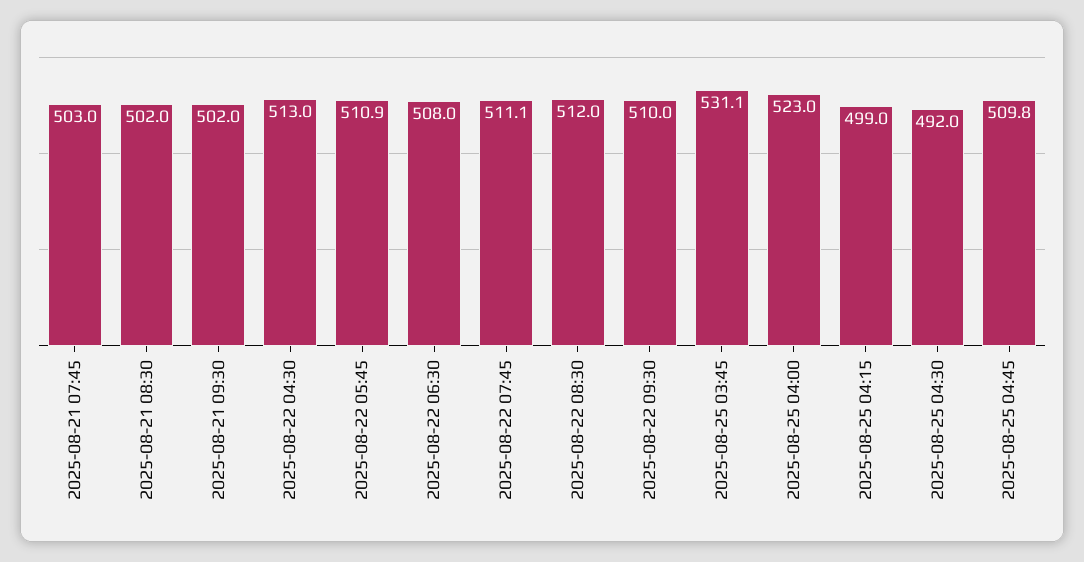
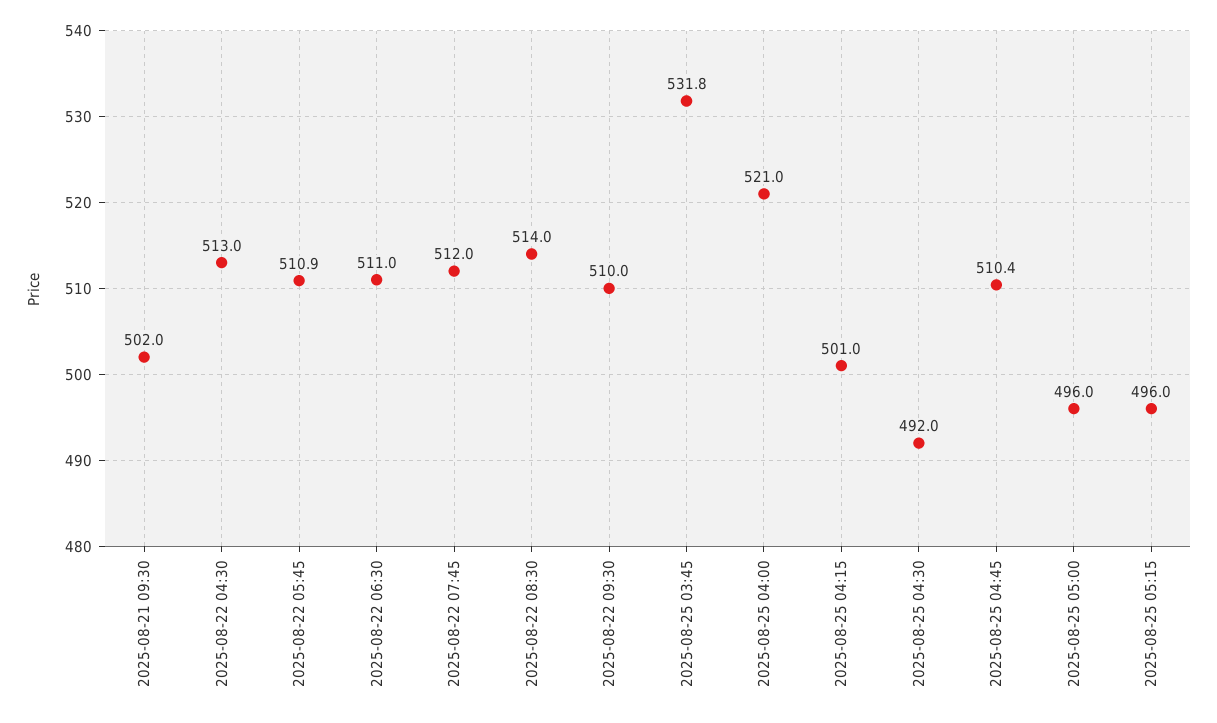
2025-08-21 07:45: 503 -> none
2025-08-21 08:30: 502 -> none
2025-08-22 06:30: 508 -> 511
2025-08-22 07:45: 511.1 -> 512
2025-08-22 08:30: 512 -> 514
2025-08-25 03:45: 531.1 -> 531.8
2025-08-25 04:00: 523 -> 521
2025-08-25 04:15: 499 -> 501
2025-08-25 04:45: 509.8 -> 510.4
2025-08-25 05:00: none -> 496
2025-08-25 05:15: none -> 496

